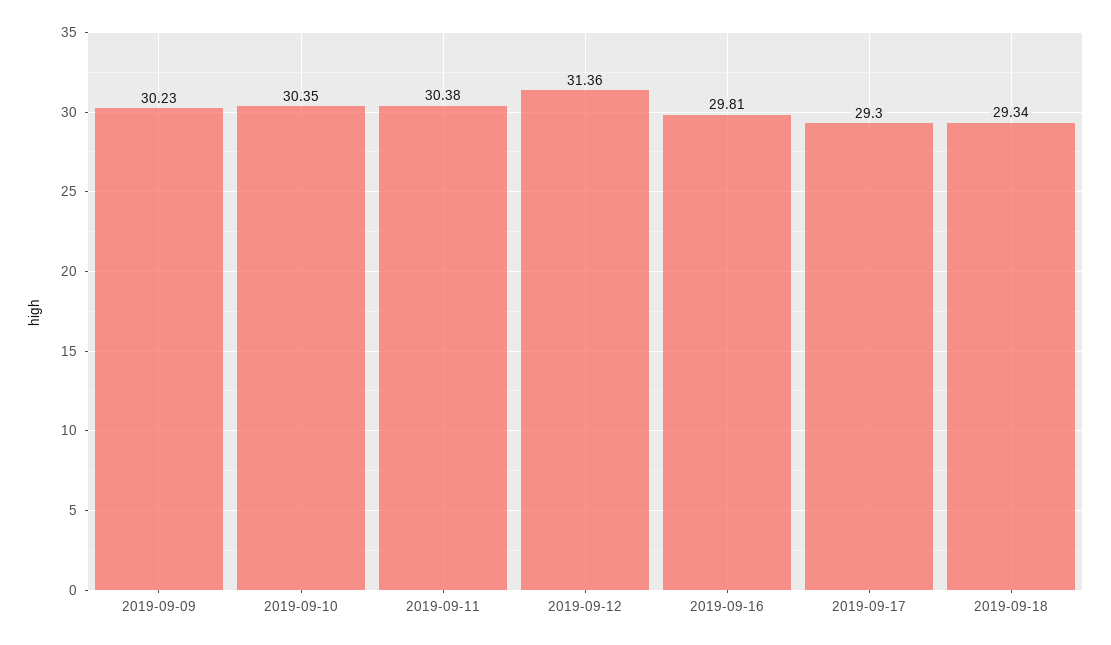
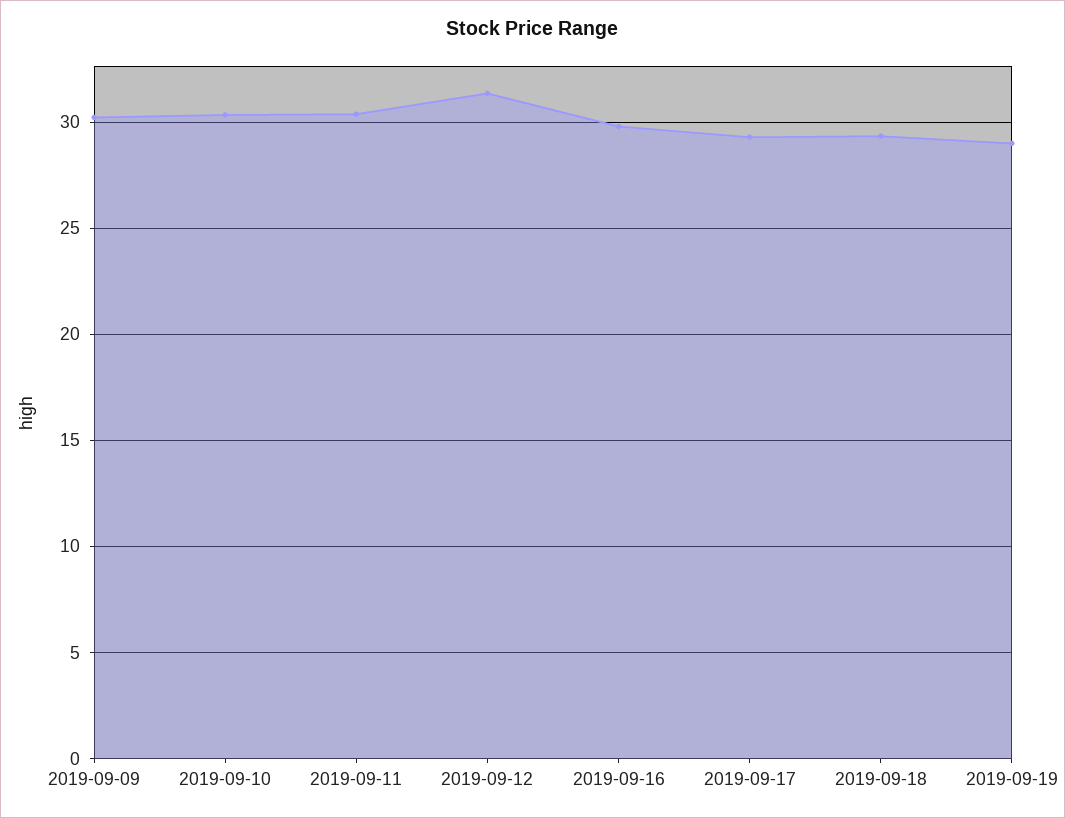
2019-09-19: none -> 29

